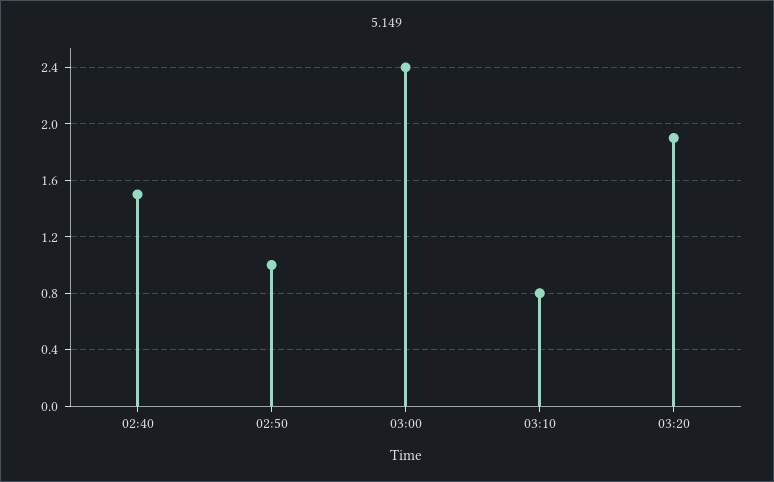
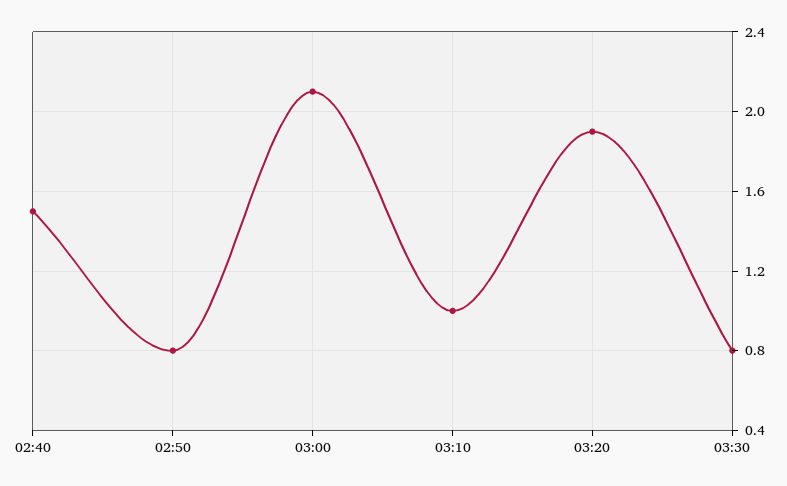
02:50: 1 -> 0.8
03:00: 2.4 -> 2.1
03:10: 0.8 -> 1
03:30: none -> 0.8

